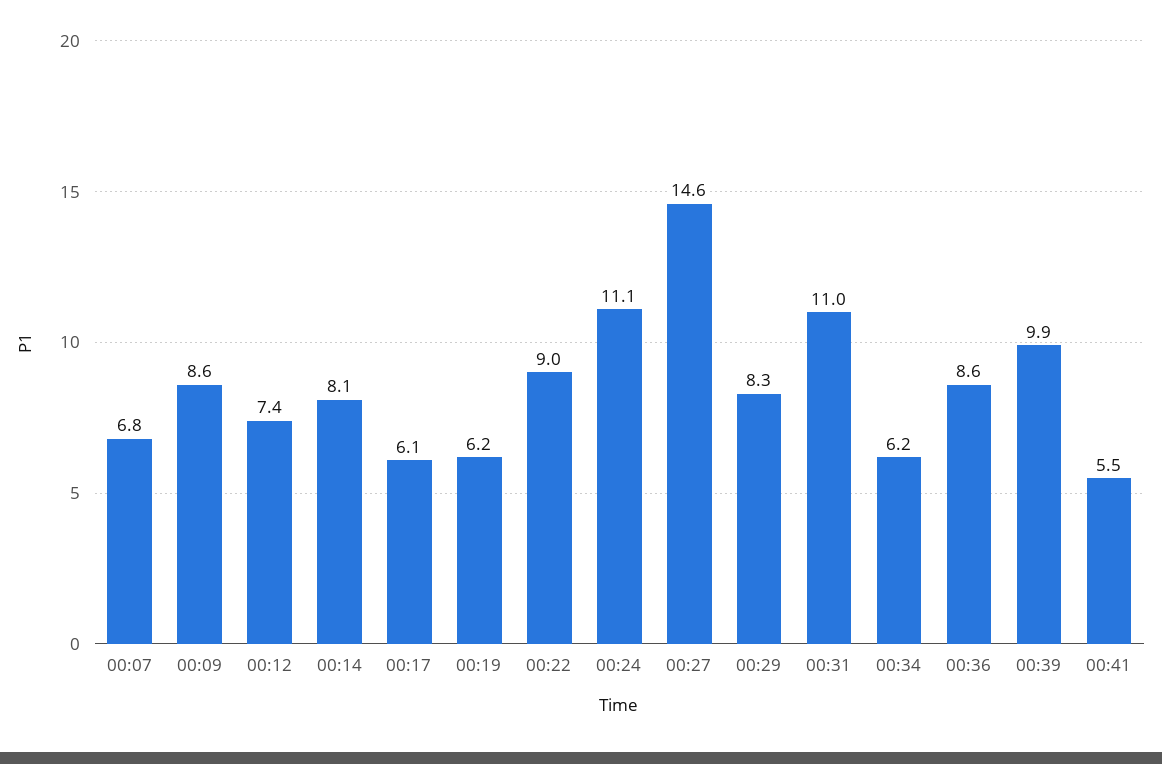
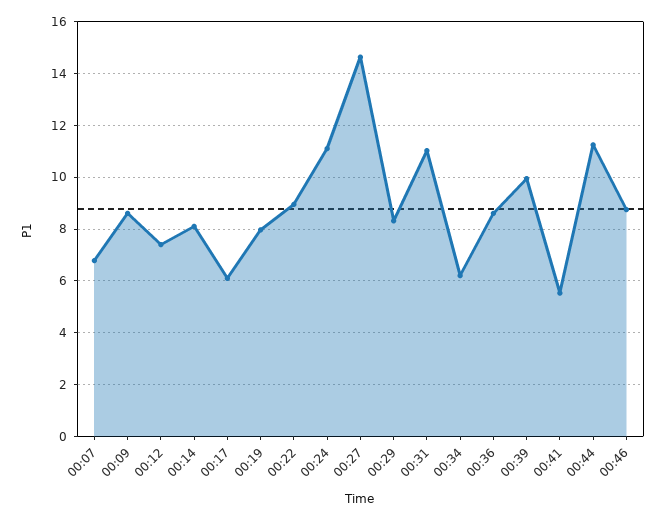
00:19: 6.2 -> 8
00:44: none -> 11.25
00:46: none -> 8.75

